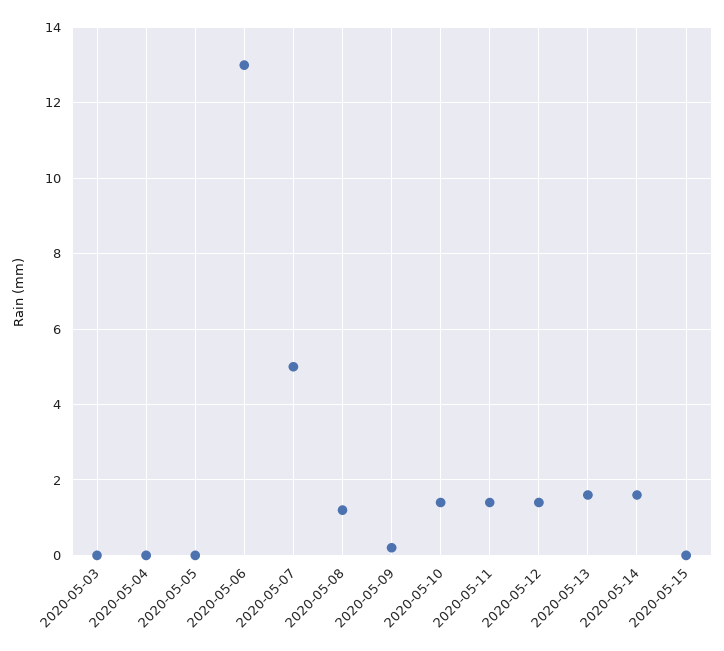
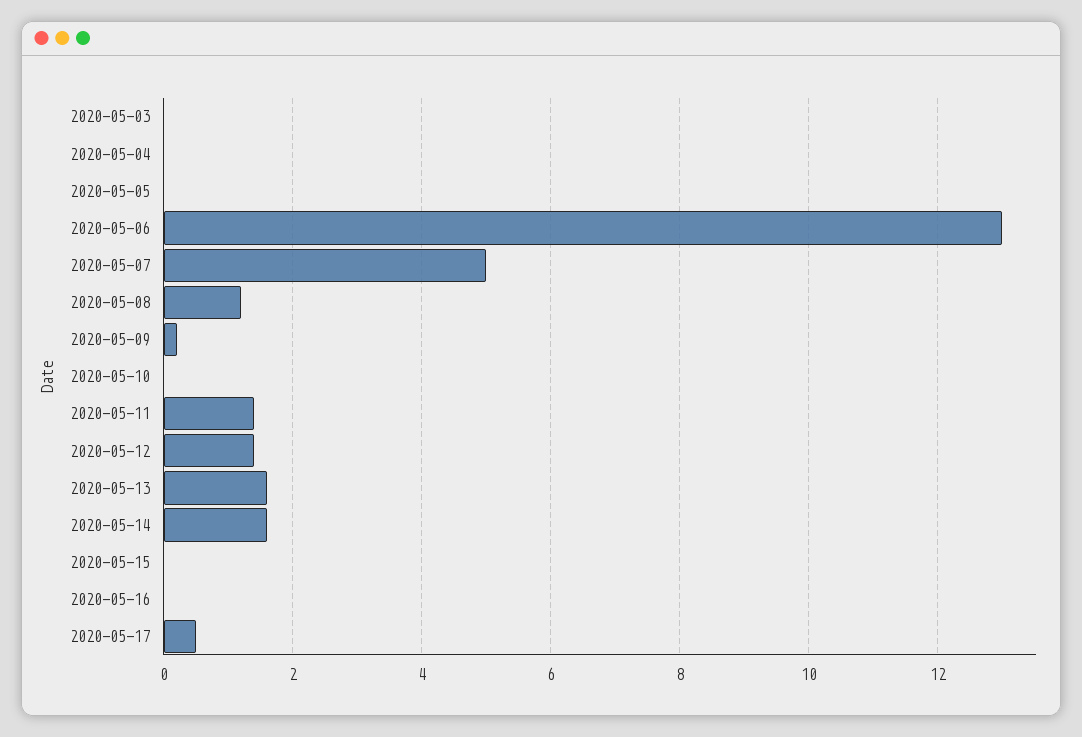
2020-05-10: 1.5 -> 0
2020-05-16: none -> 0
2020-05-17: none -> 0.5

